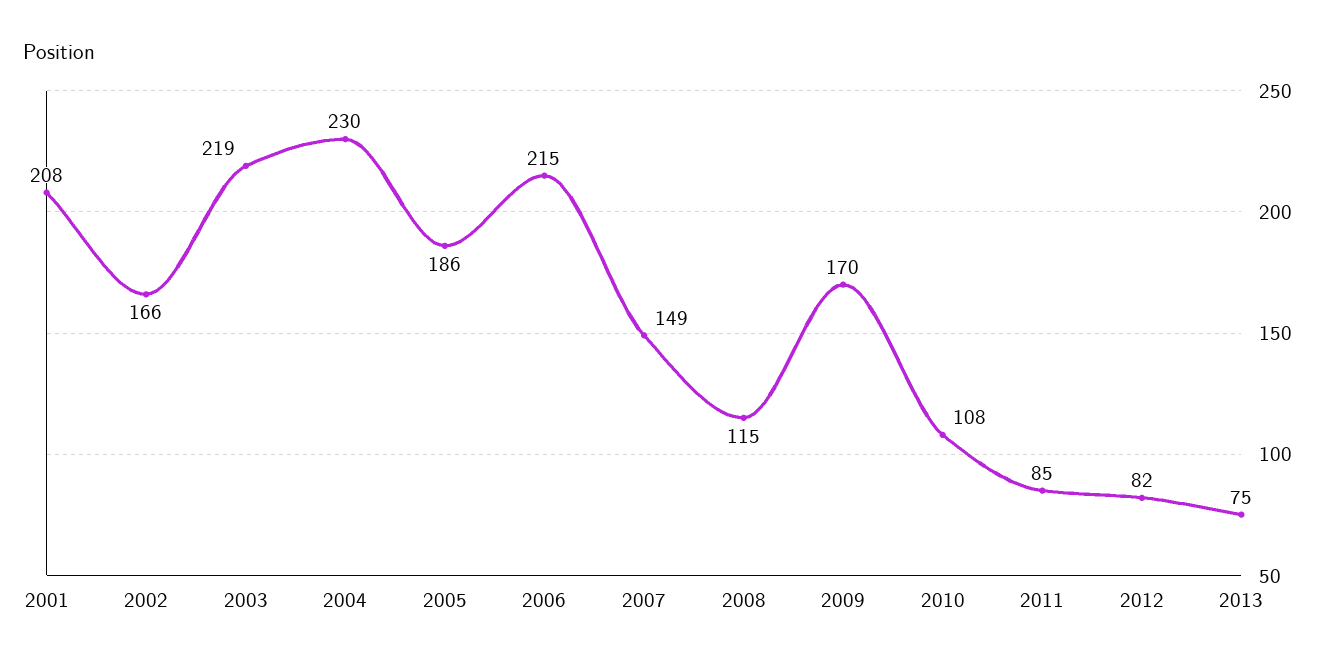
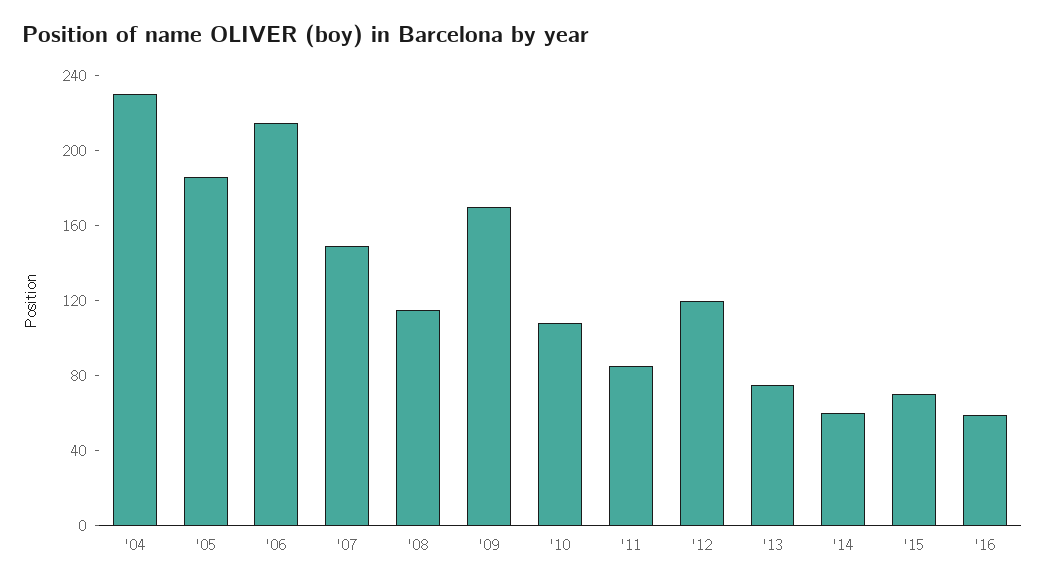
2001: 208 -> none
2002: 166 -> none
2003: 219 -> none
2012: 82 -> 120
'14: none -> 60
'15: none -> 70
'16: none -> 60

